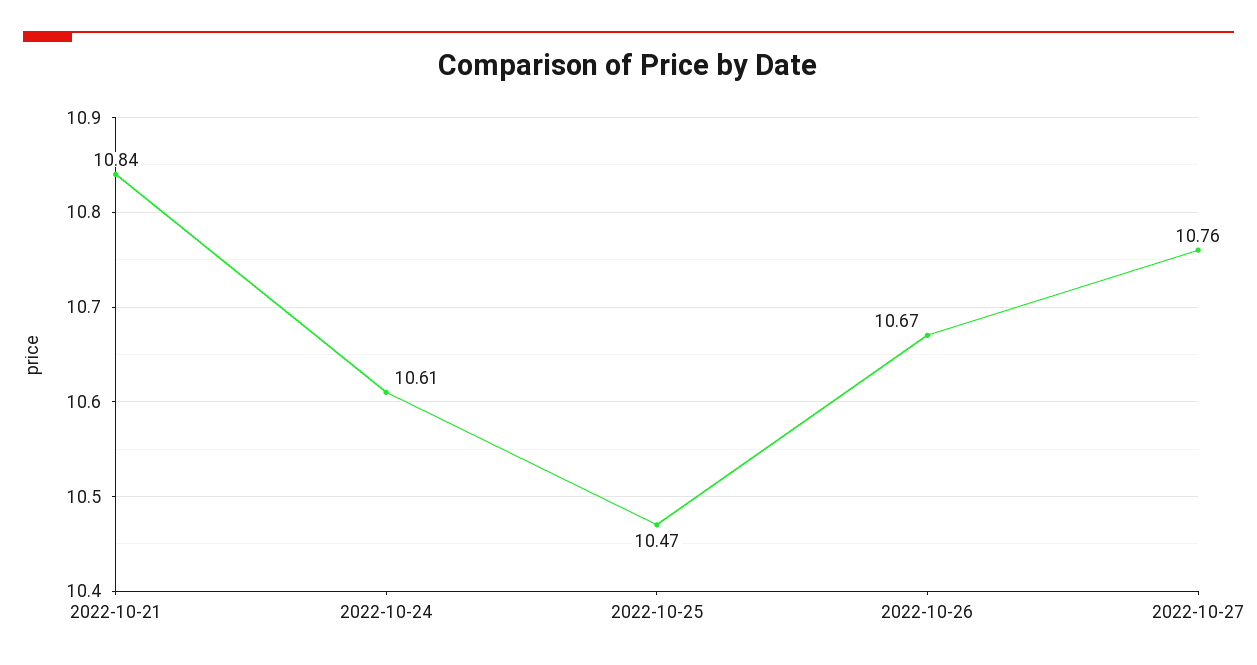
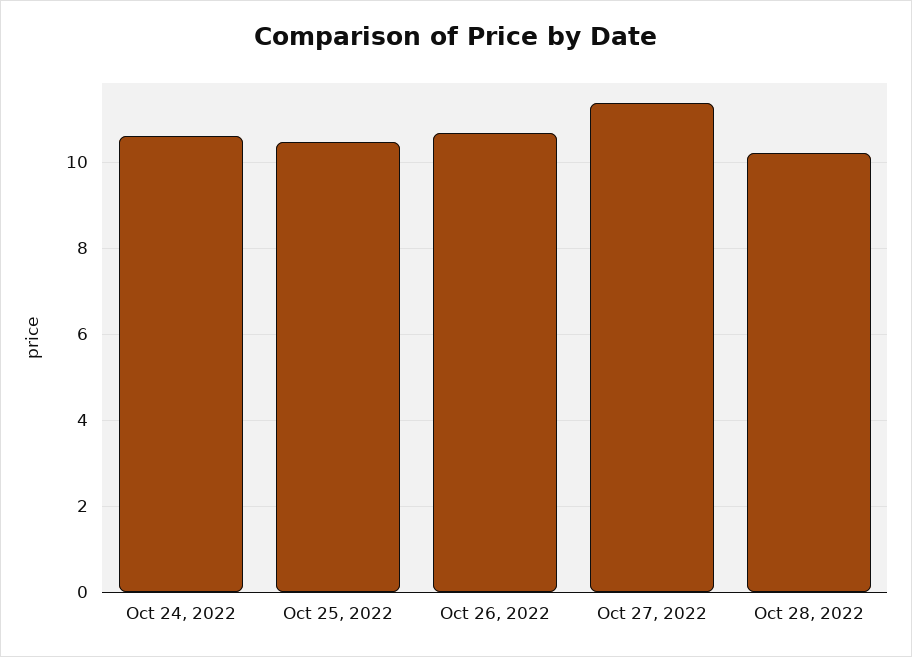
2022-10-21: 10.84 -> none
2022-10-27: 10.76 -> 11.4
Oct 28, 2022: none -> 10.2

